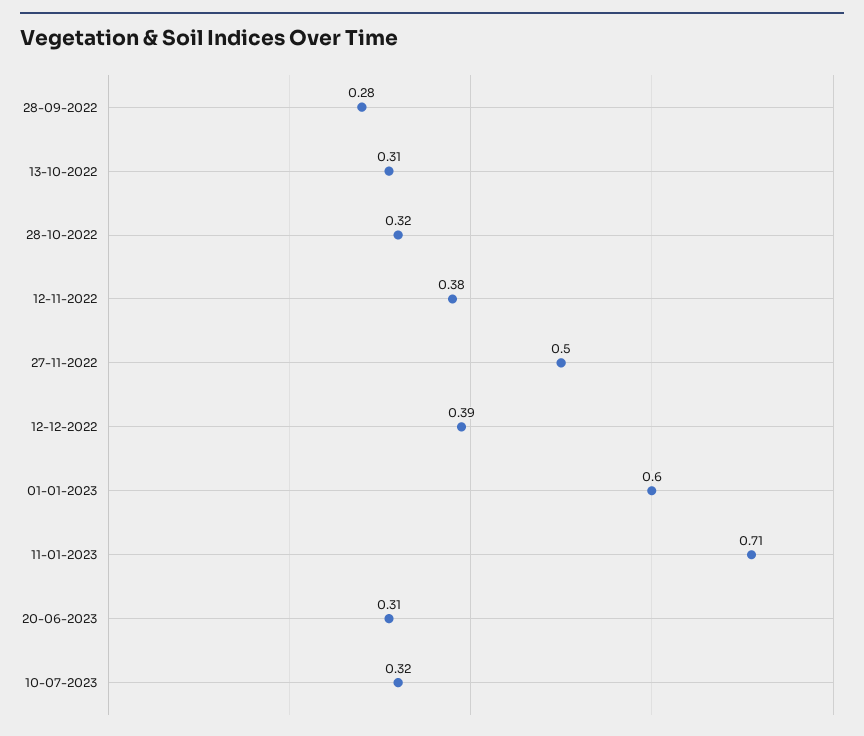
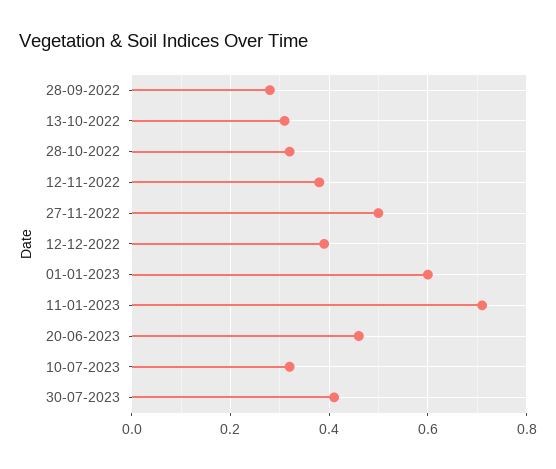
20-06-2023: 0.31 -> 0.45
30-07-2023: none -> 0.4

